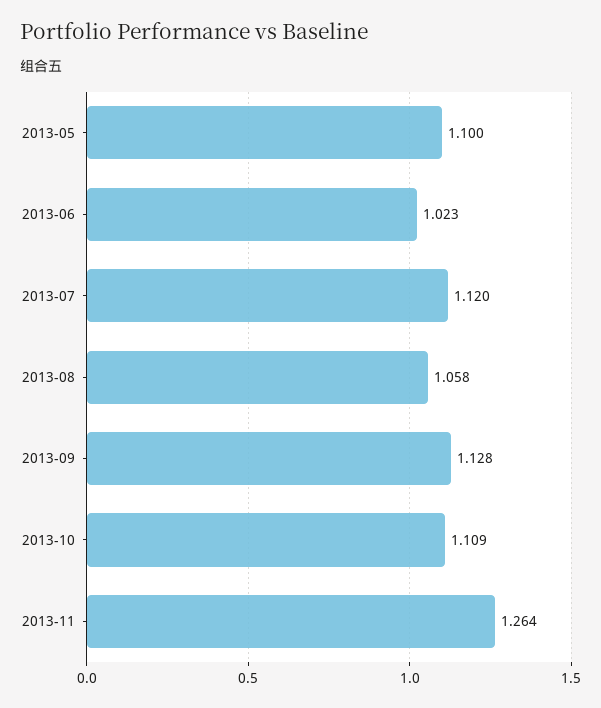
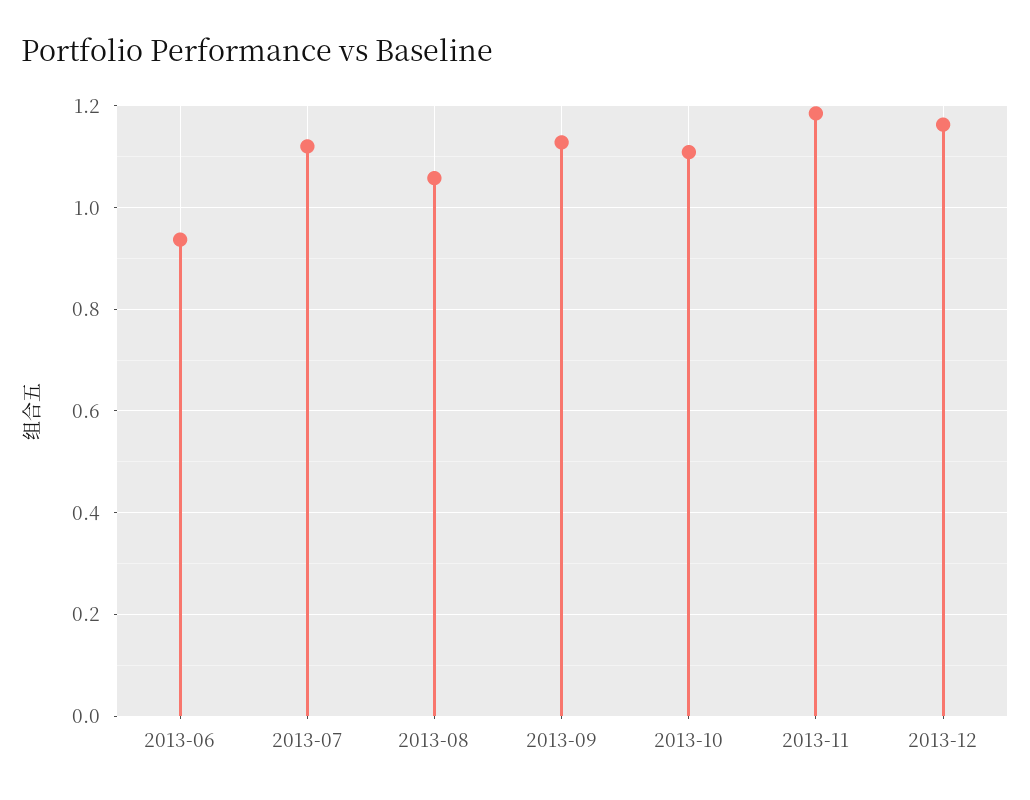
2013-05: 1.1 -> none
2013-06: 1.023 -> 0.94
2013-11: 1.264 -> 1.18
2013-12: none -> 1.16

